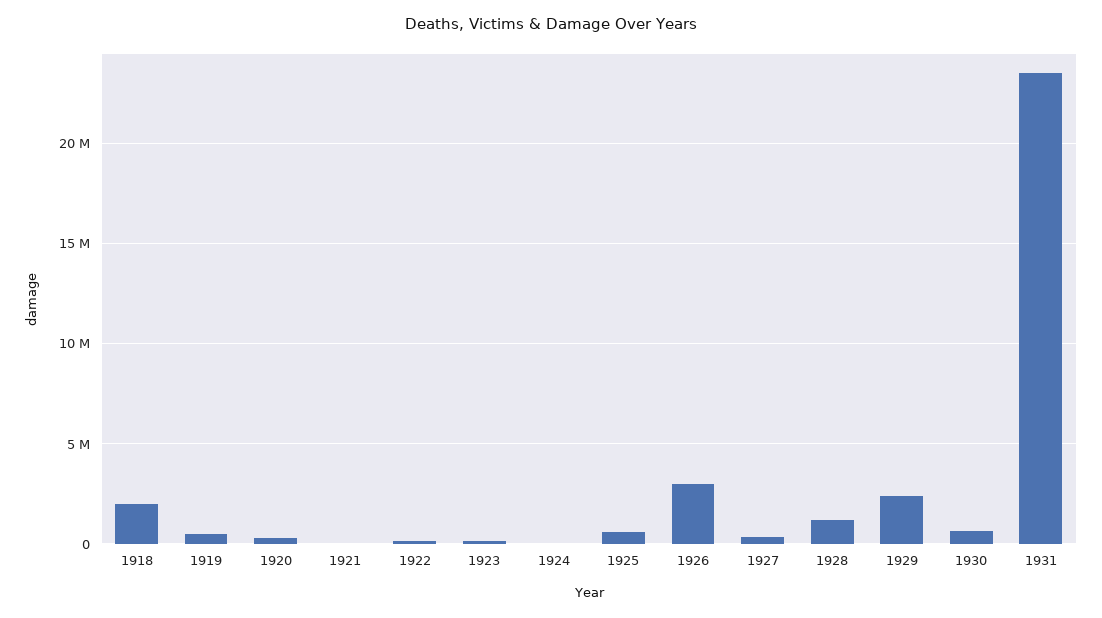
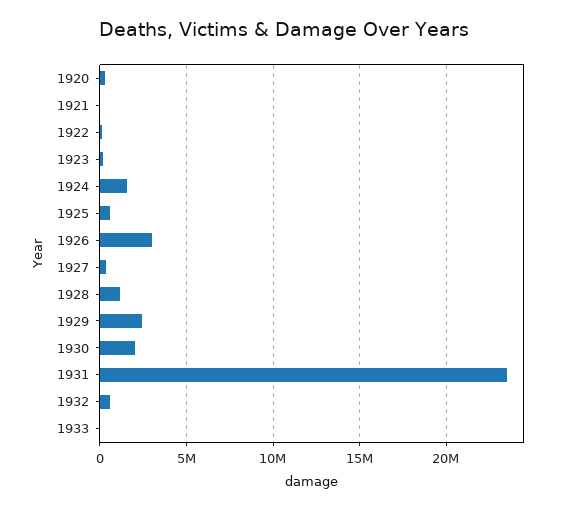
1918: 2000000 -> none
1919: 500000 -> none
1924: 0 -> 1500000
1930: 500000 -> 2000000
1932: none -> 500000
1933: none -> 0

